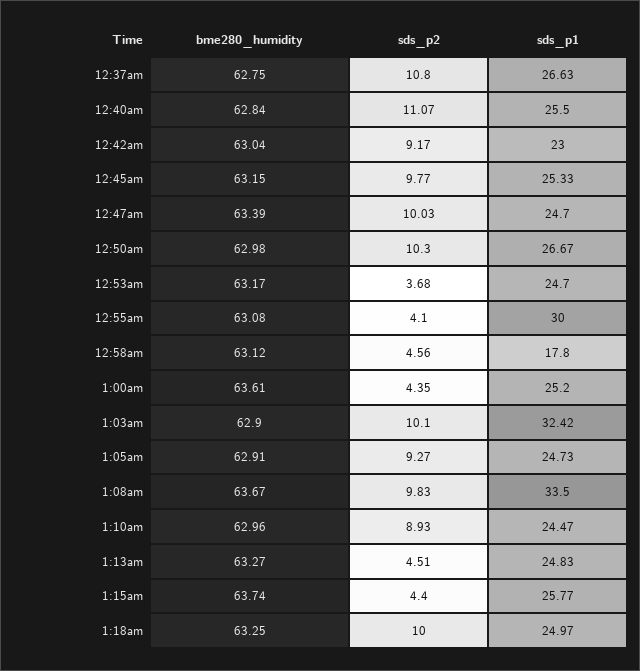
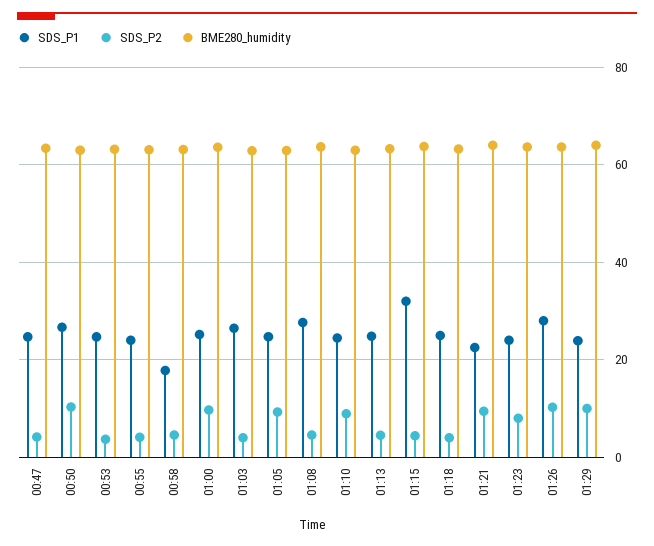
bme280_humidity, 12:37am: 62.75 -> none
sds_p2, 12:37am: 10.8 -> none
sds_p1, 12:37am: 26.63 -> none
bme280_humidity, 12:40am: 62.84 -> none
sds_p2, 12:40am: 11.07 -> none
sds_p1, 12:40am: 25.5 -> none
bme280_humidity, 12:42am: 63.04 -> none
sds_p2, 12:42am: 9.17 -> none
sds_p1, 12:42am: 23 -> none
bme280_humidity, 12:45am: 63.15 -> none
sds_p2, 12:45am: 9.77 -> none
sds_p1, 12:45am: 25.33 -> none
sds_p2, 12:47am: 10.03 -> 4
sds_p1, 12:55am: 30 -> 24
sds_p2, 1:00am: 4.35 -> 10
sds_p2, 1:03am: 10.1 -> 4
sds_p1, 1:03am: 32.42 -> 26
sds_p2, 1:08am: 9.83 -> 4
sds_p1, 1:08am: 33.5 -> 28
sds_p1, 1:15am: 25.77 -> 32
sds_p2, 1:18am: 10 -> 4
sds_p1, 01:21: none -> 22
sds_p2, 01:21: none -> 10
bme280_humidity, 01:21: none -> 64
sds_p1, 01:23: none -> 24
sds_p2, 01:23: none -> 8
bme280_humidity, 01:23: none -> 64
sds_p1, 01:26: none -> 28
sds_p2, 01:26: none -> 10
bme280_humidity, 01:26: none -> 64
sds_p1, 01:29: none -> 24
sds_p2, 01:29: none -> 10
bme280_humidity, 01:29: none -> 64

